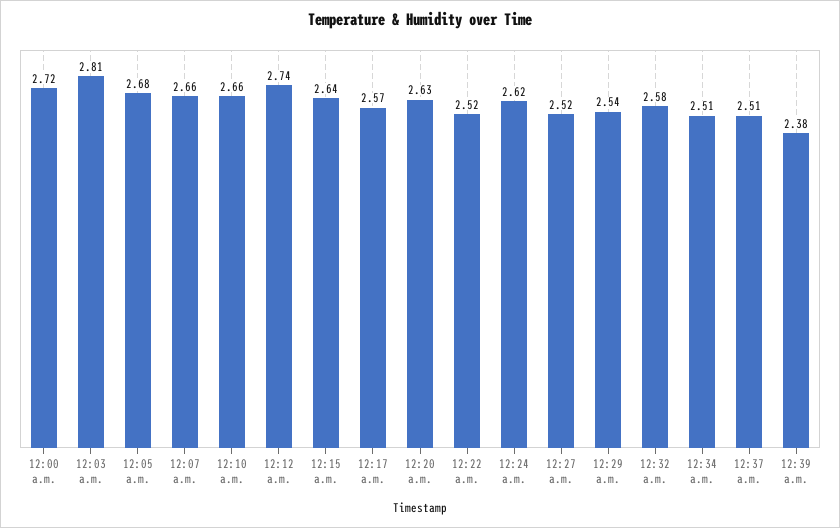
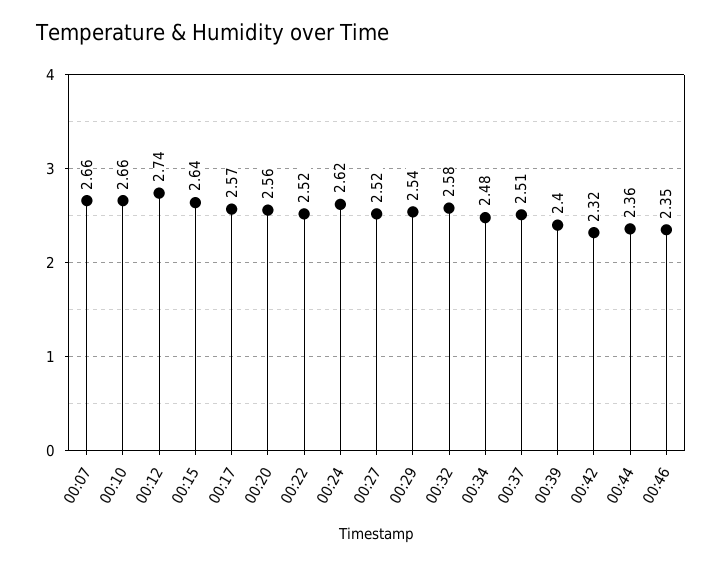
12:00 a.m.: 2.72 -> none
12:03 a.m.: 2.81 -> none
12:05 a.m.: 2.68 -> none
12:20 a.m.: 2.63 -> 2.56
12:34 a.m.: 2.51 -> 2.48
12:39 a.m.: 2.38 -> 2.4
00:42: none -> 2.32
00:44: none -> 2.36
00:46: none -> 2.35

